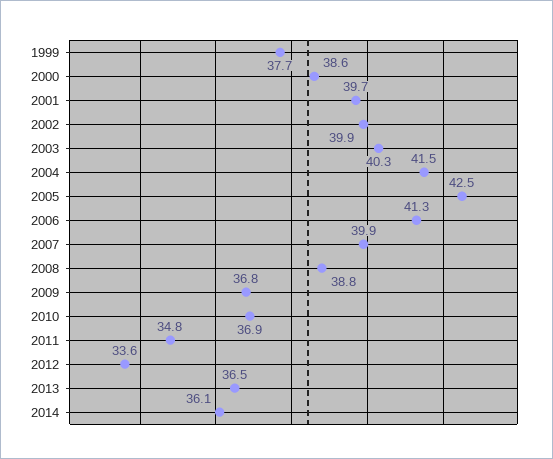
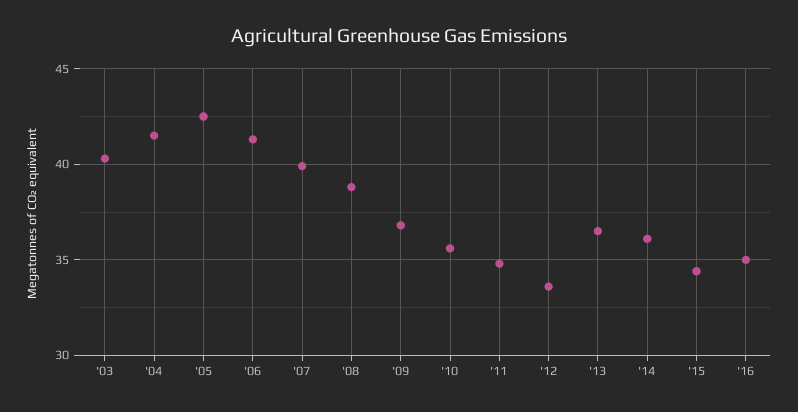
1999: 37.7 -> none
2000: 38.6 -> none
2001: 39.7 -> none
2002: 39.9 -> none
2010: 36.9 -> 35.5
'15: none -> 34.5
'16: none -> 35

